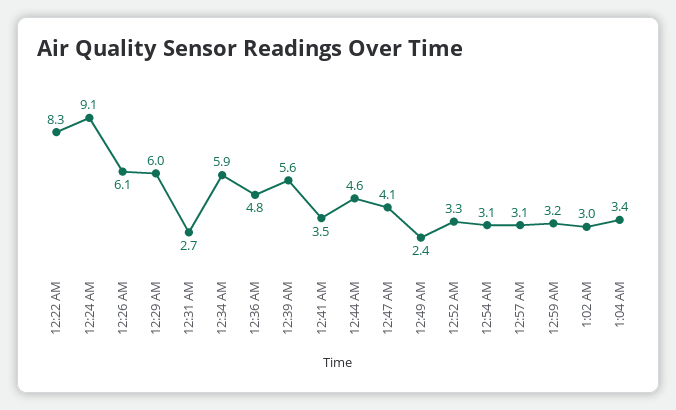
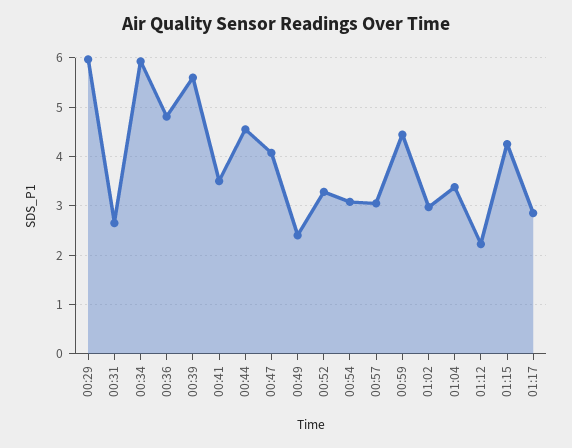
12:22 AM: 8.3 -> none
12:24 AM: 9.1 -> none
12:26 AM: 6.1 -> none
12:59 AM: 3.2 -> 4.4
01:12: none -> 2.2
01:15: none -> 4.2
01:17: none -> 2.8

